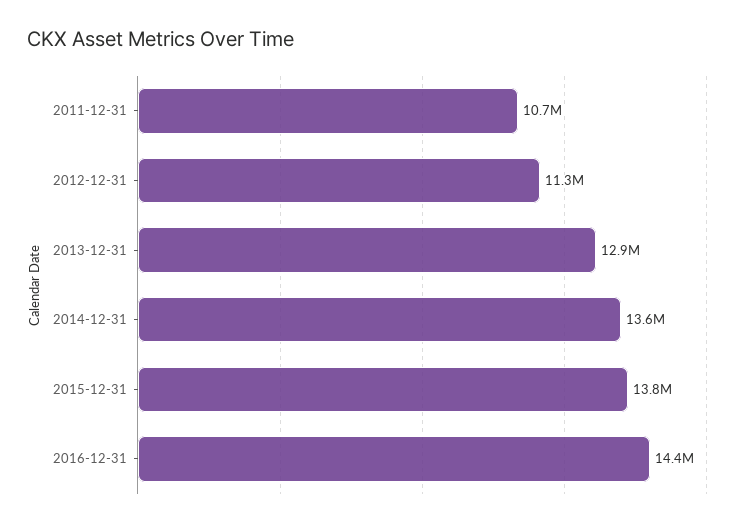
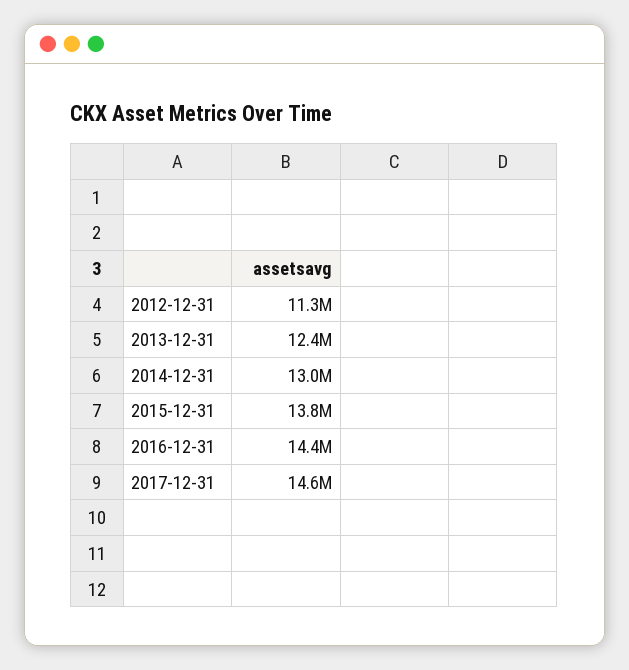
2011-12-31: 10700000 -> none
2013-12-31: 12900000 -> 12400000
2014-12-31: 13600000 -> 13000000
2017-12-31: none -> 14600000

